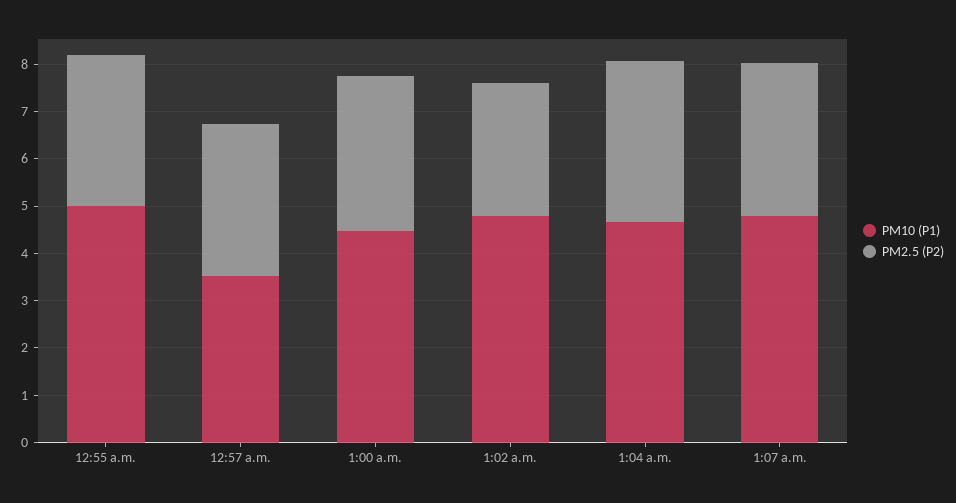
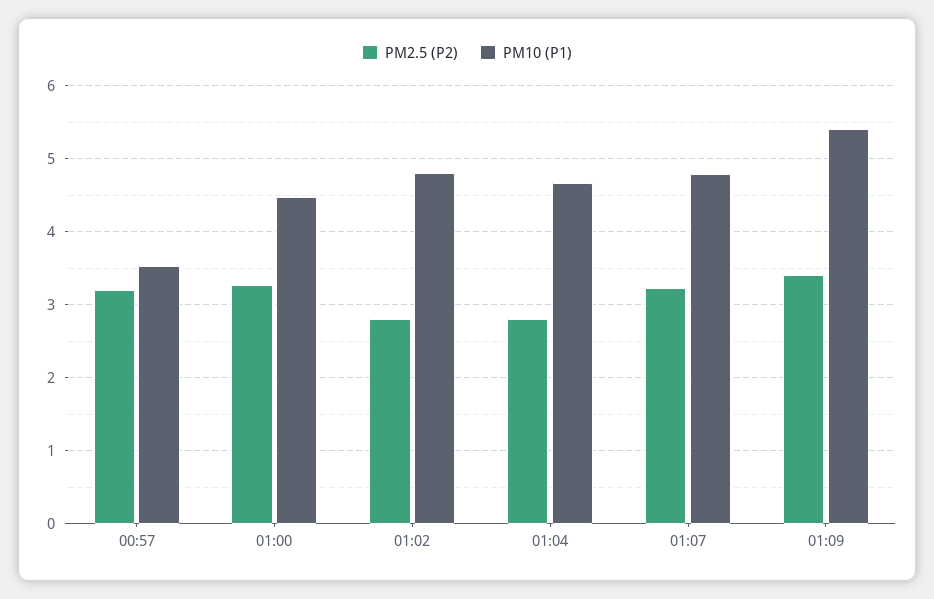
PM10 (P1), 12:55 a.m.: 5 -> none
PM2.5 (P2), 12:55 a.m.: 3.2 -> none
PM2.5 (P2), 1:04 a.m.: 3.4 -> 2.8
PM2.5 (P2), 01:09: none -> 3.4
PM10 (P1), 01:09: none -> 5.4

